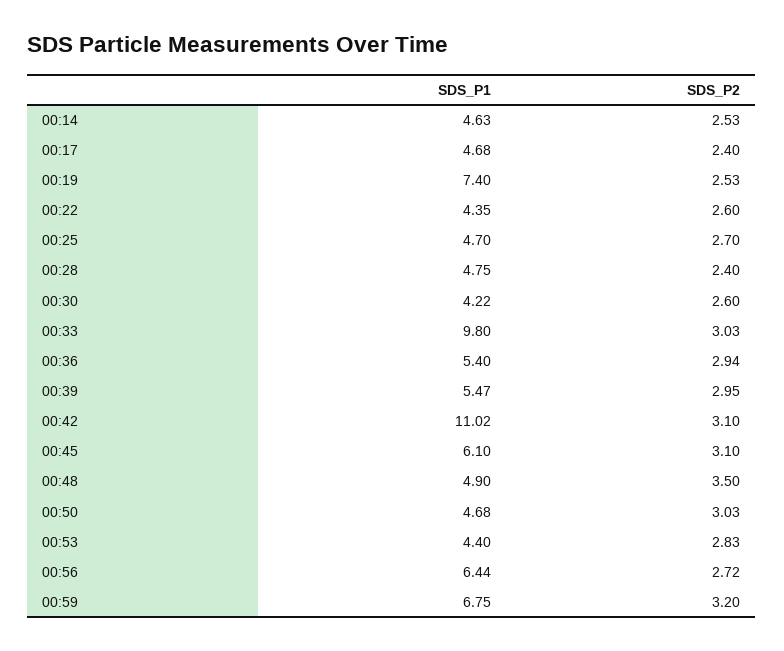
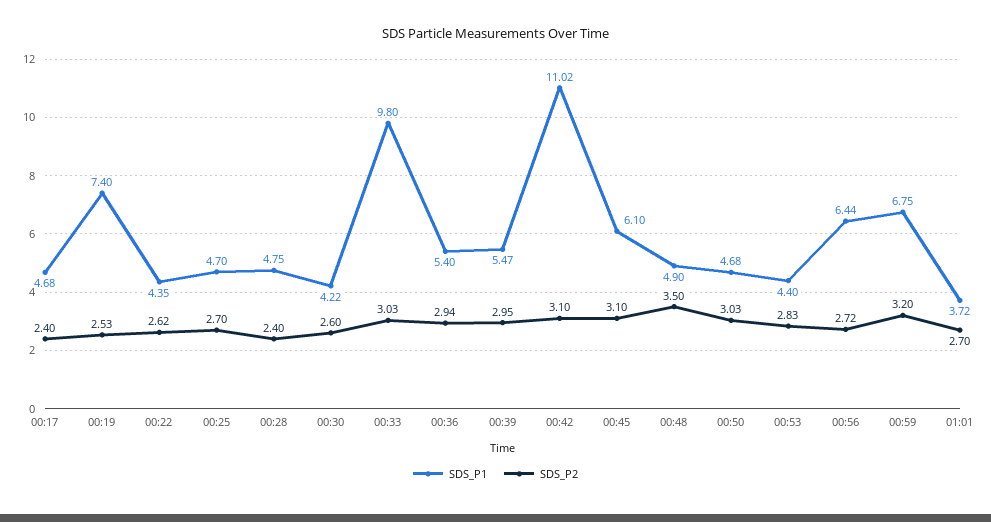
SDS_P1, 00:14: 4.63 -> none
SDS_P2, 00:14: 2.53 -> none
SDS_P2, 00:22: 2.6 -> 2.62
SDS_P1, 01:01: none -> 3.72
SDS_P2, 01:01: none -> 2.7

